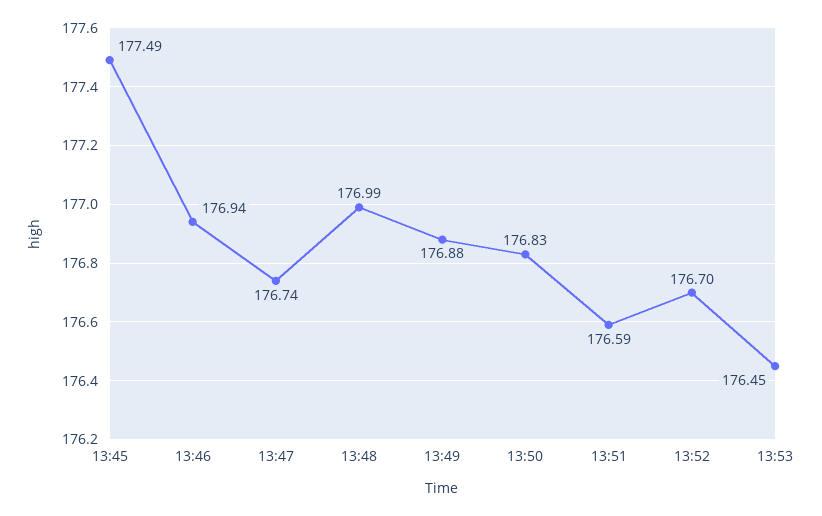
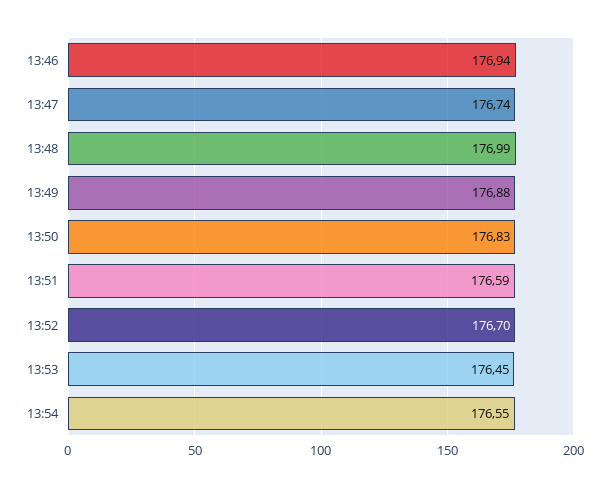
13:45: 177.49 -> none
13:54: none -> 176.55

